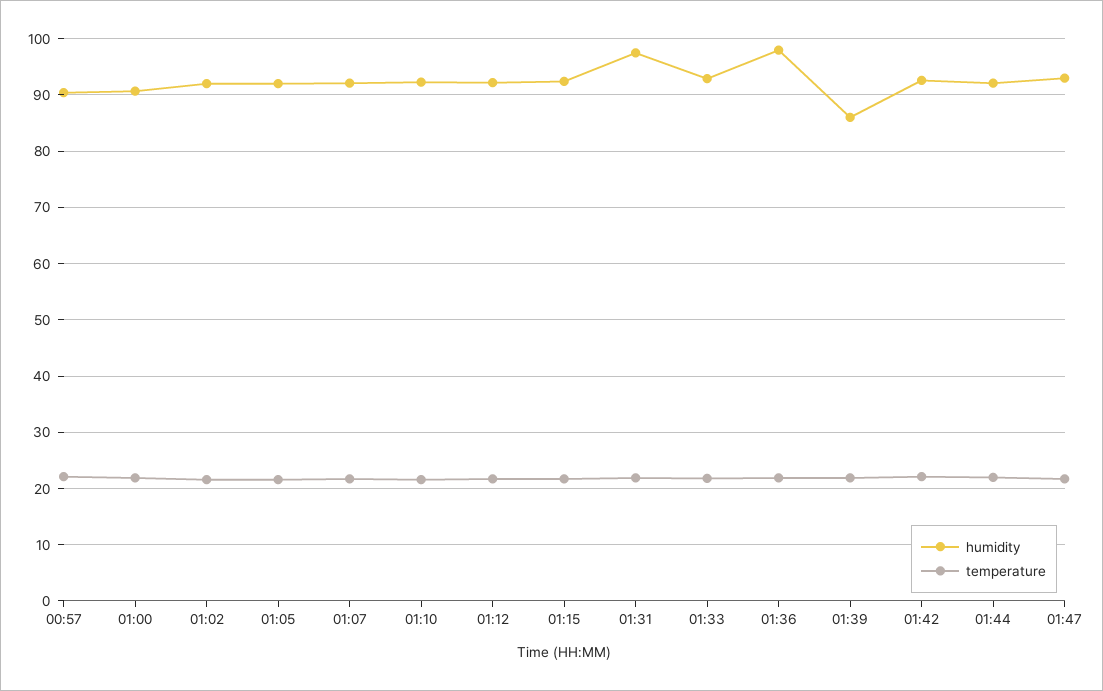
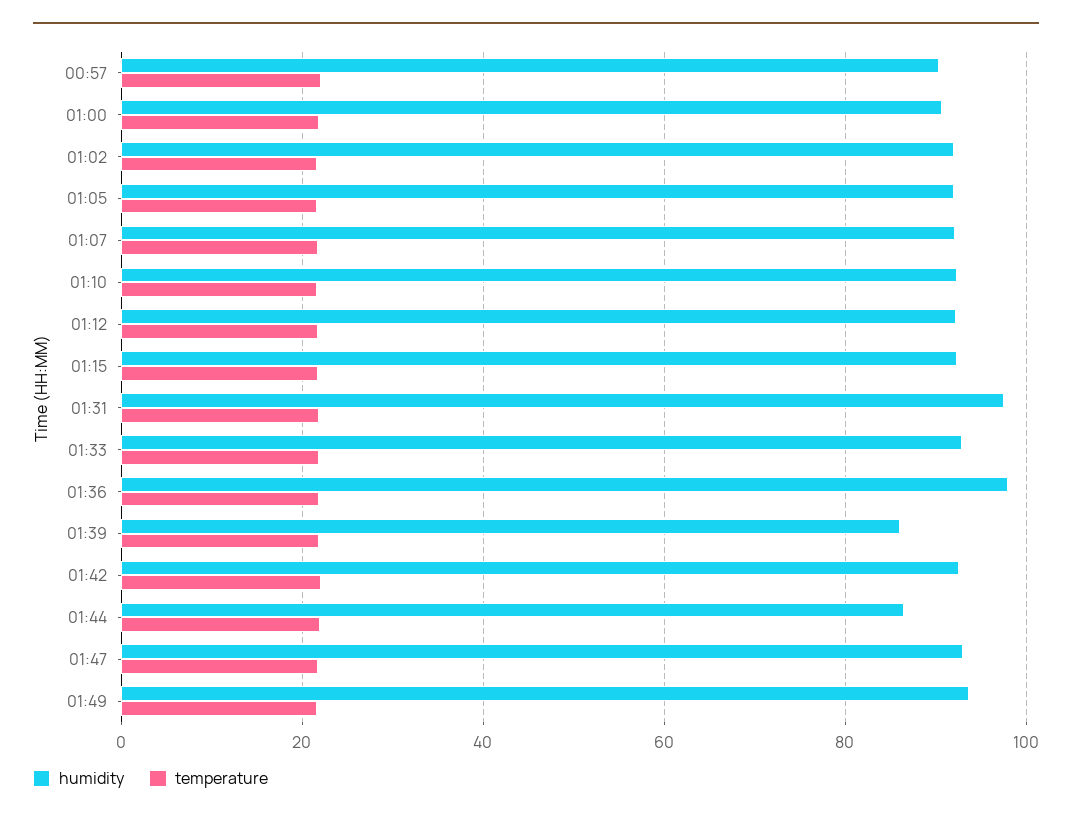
humidity, 01:44: 92 -> 86
humidity, 01:49: none -> 94
temperature, 01:49: none -> 22

